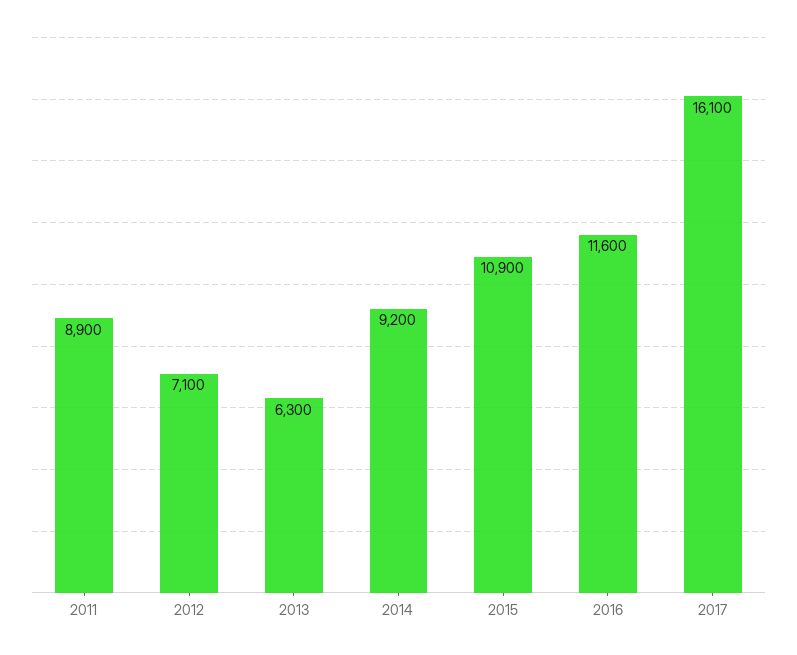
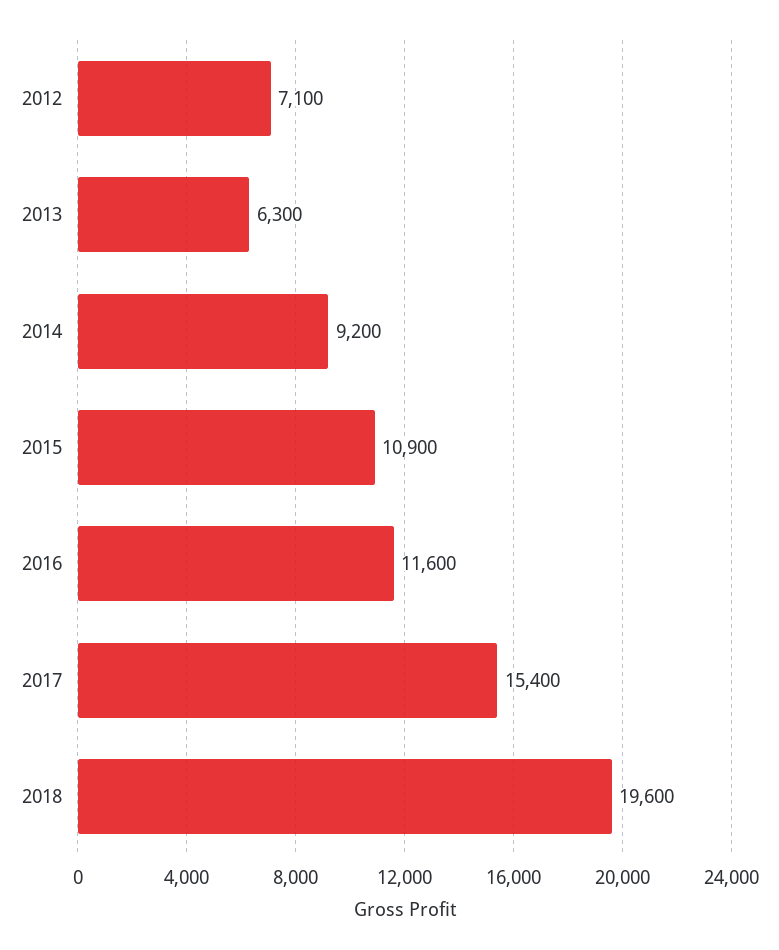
2011: 8900 -> none
2017: 16100 -> 15400
2018: none -> 19600

